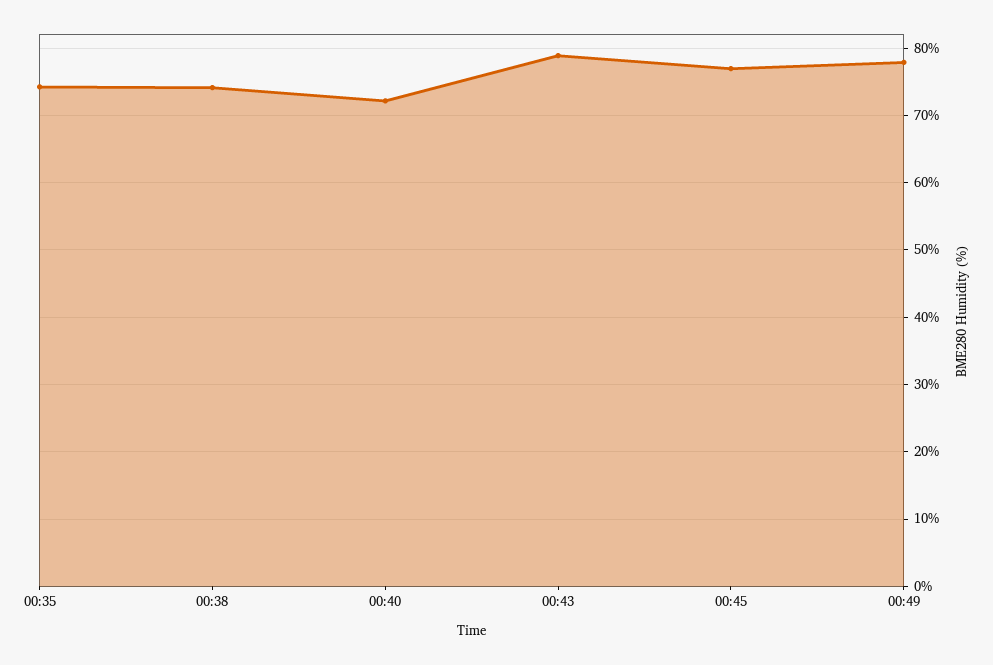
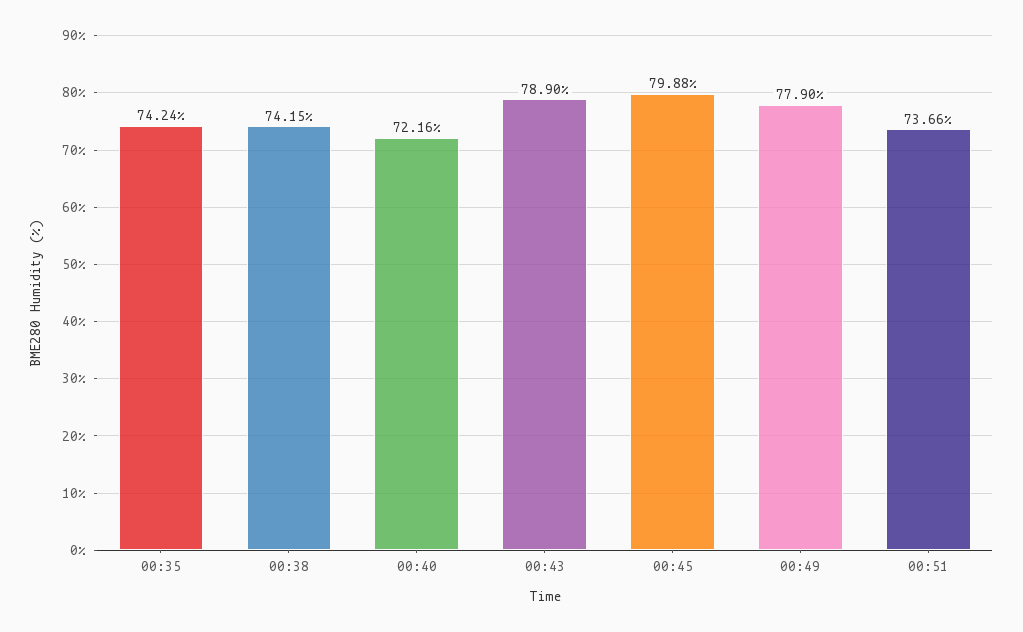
00:45: 77 -> 79.88
00:51: none -> 73.66

